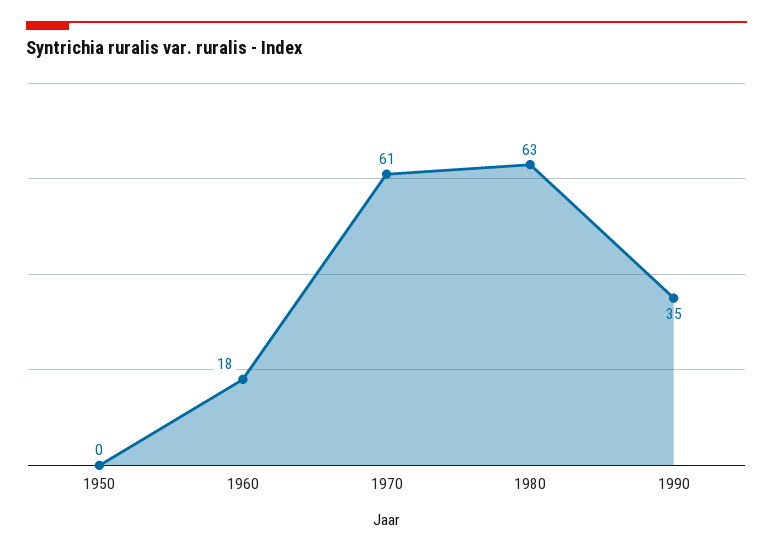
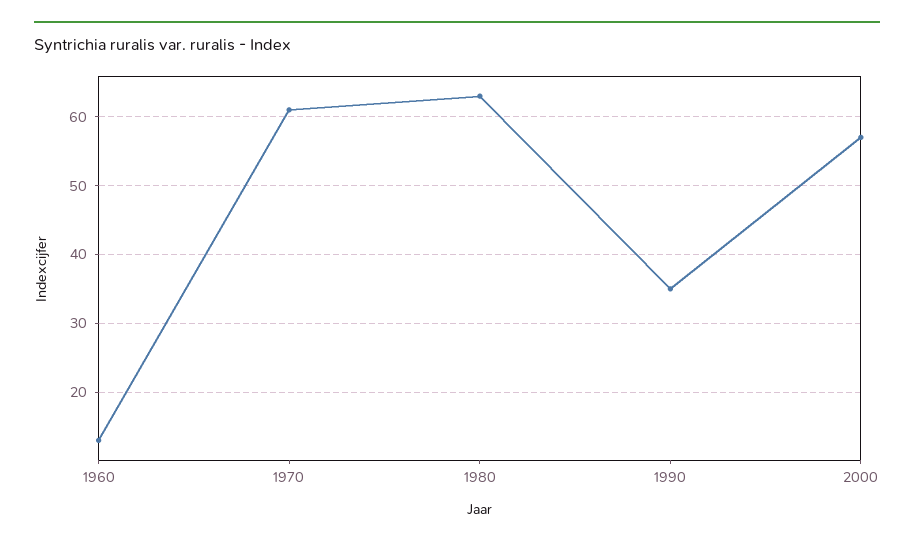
1950: 0 -> none
1960: 18 -> 13
2000: none -> 57

